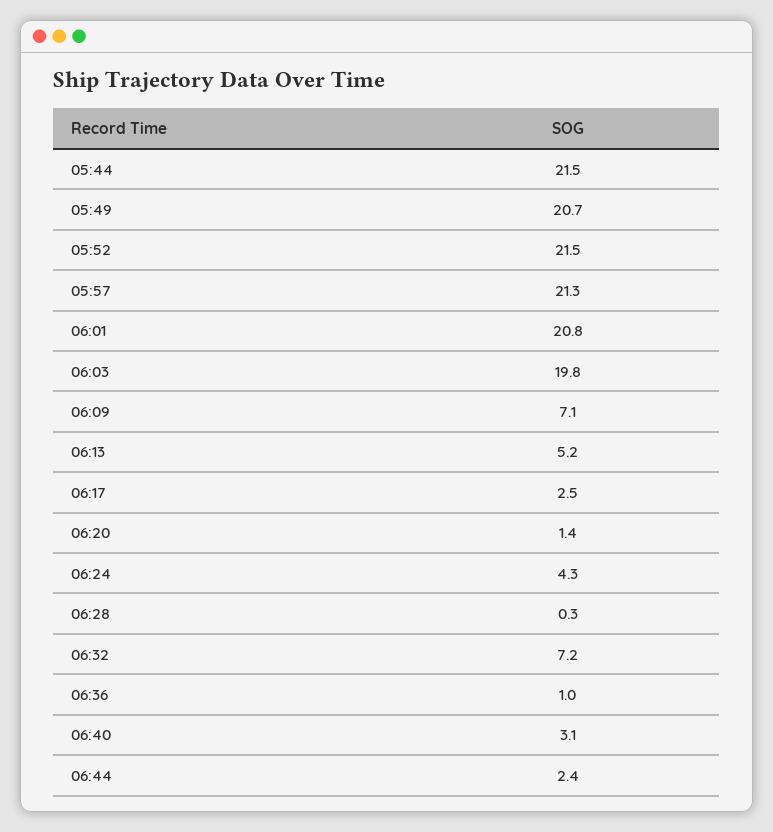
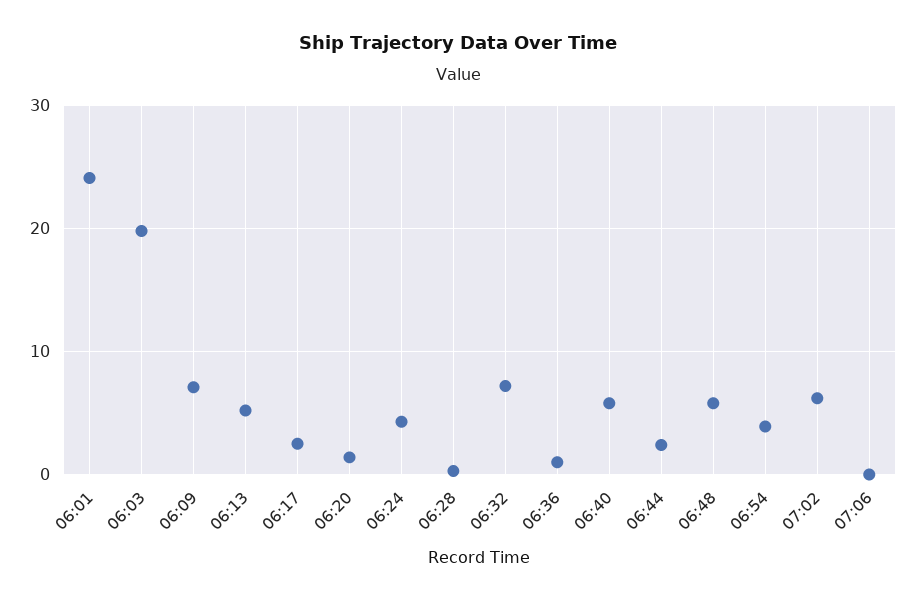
05:44: 21.5 -> none
05:49: 20.7 -> none
05:52: 21.5 -> none
05:57: 21.3 -> none
06:01: 20.8 -> 24
06:40: 3.1 -> 6
06:48: none -> 6
06:54: none -> 4
07:02: none -> 6
07:06: none -> 0

